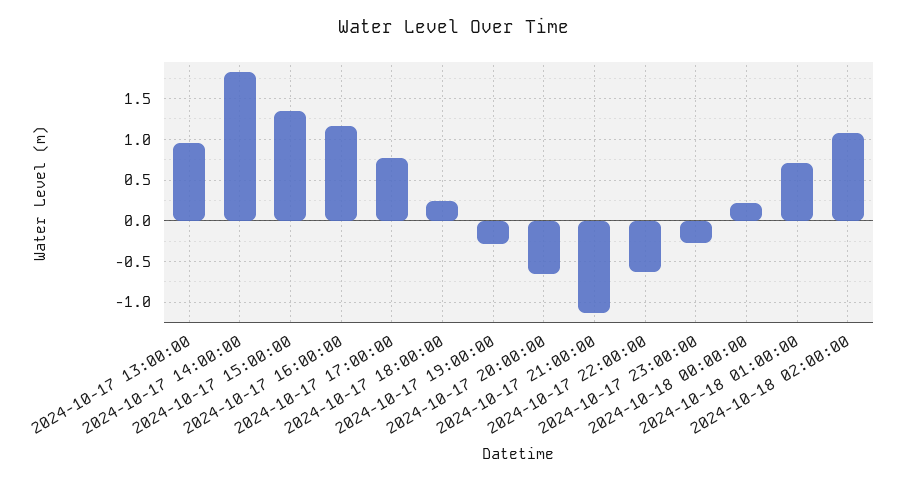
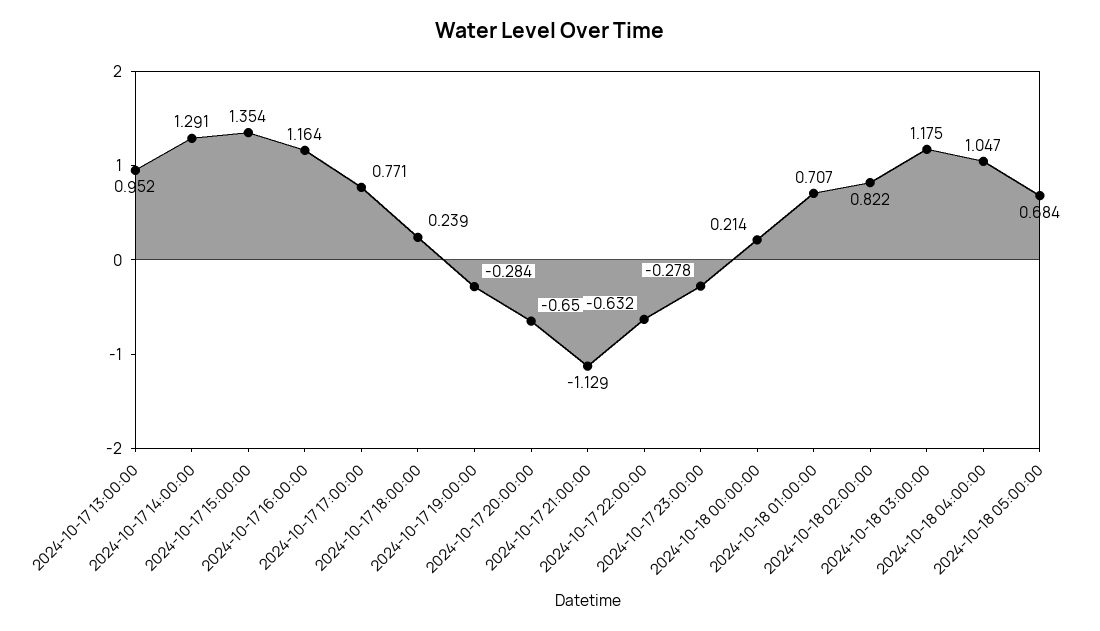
2024-10-17 14:00:00: 1.8 -> 1.291
2024-10-18 02:00:00: 1.1 -> 0.822
2024-10-18 03:00:00: none -> 1.175
2024-10-18 04:00:00: none -> 1.047
2024-10-18 05:00:00: none -> 0.684

